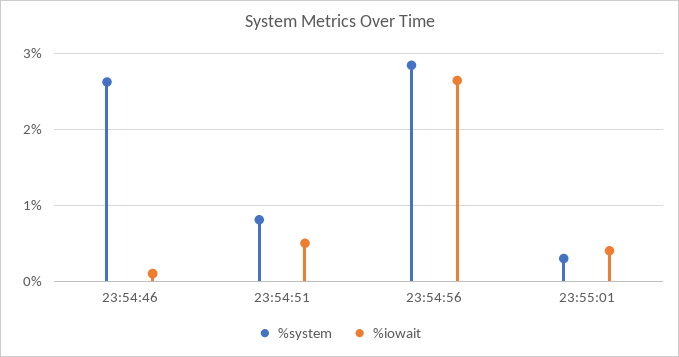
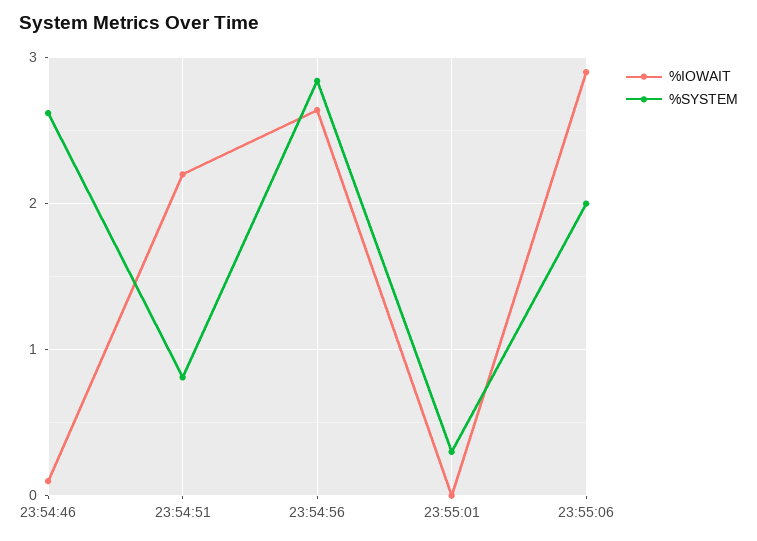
%iowait, 23:54:51: 0.5 -> 2.2
%iowait, 23:55:01: 0.4 -> 0
%iowait, 23:55:06: none -> 2.9
%system, 23:55:06: none -> 2

